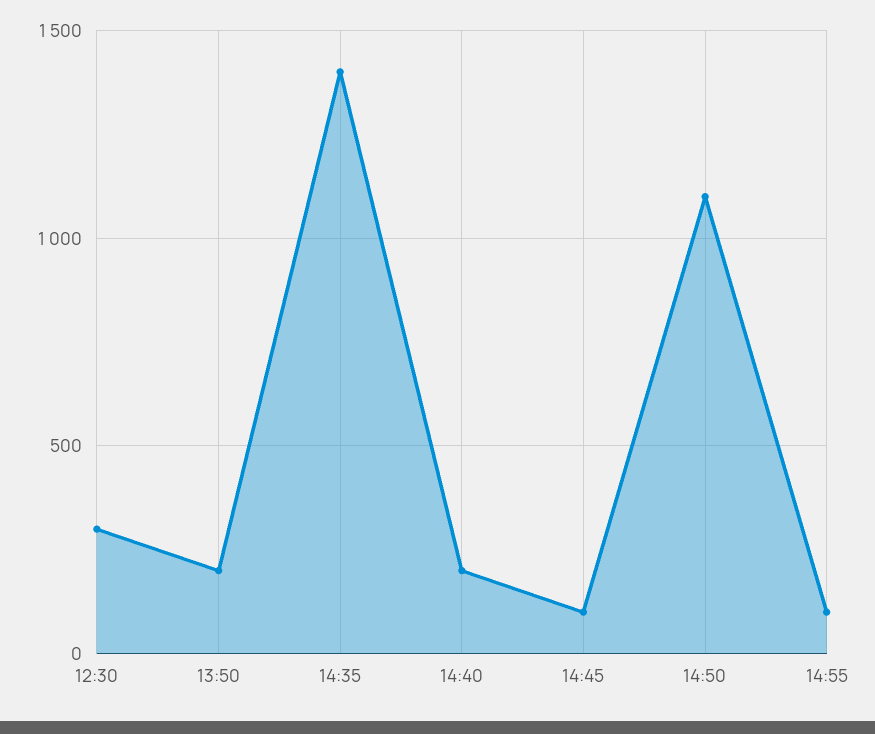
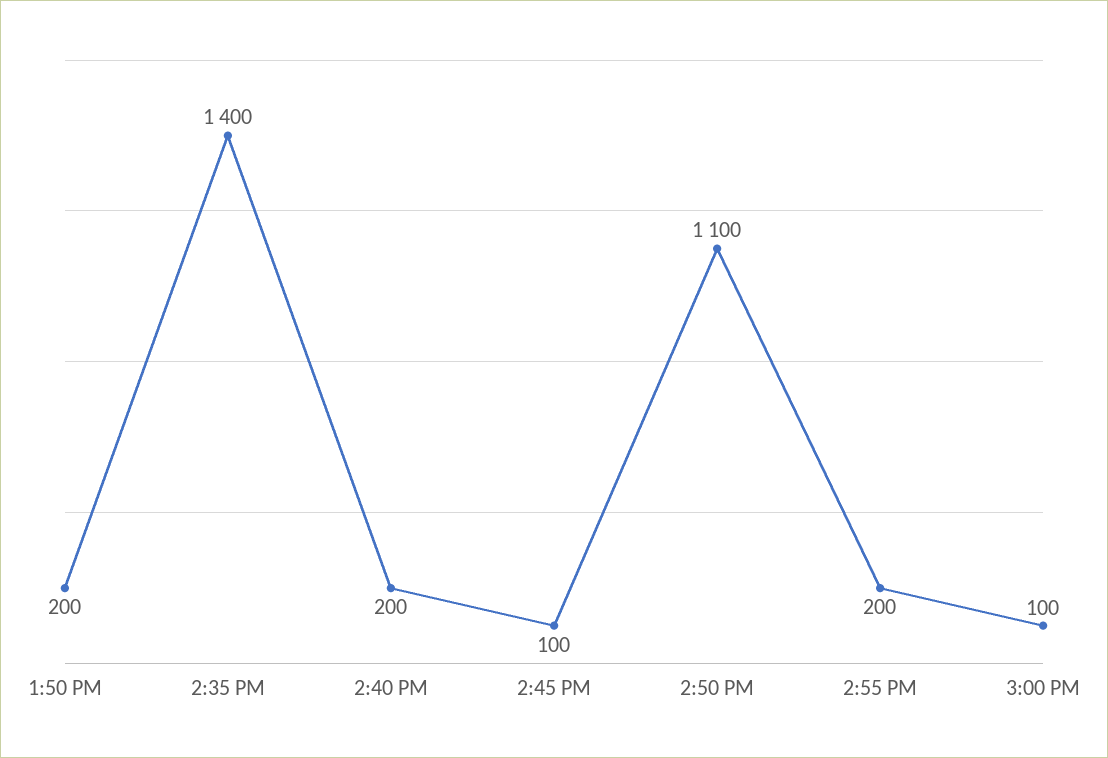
12:30: 300 -> none
14:55: 100 -> 200
3:00 PM: none -> 100

